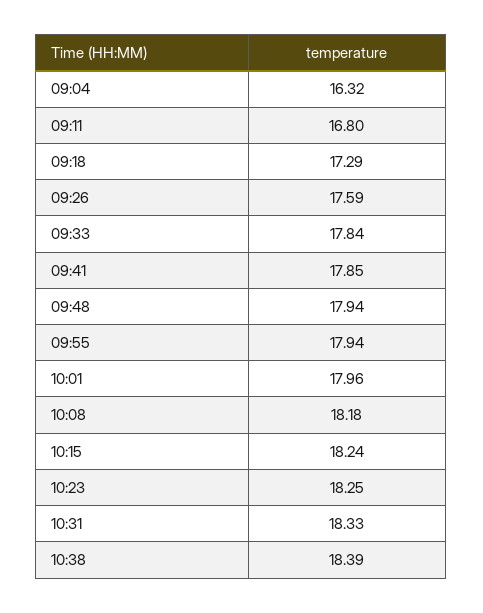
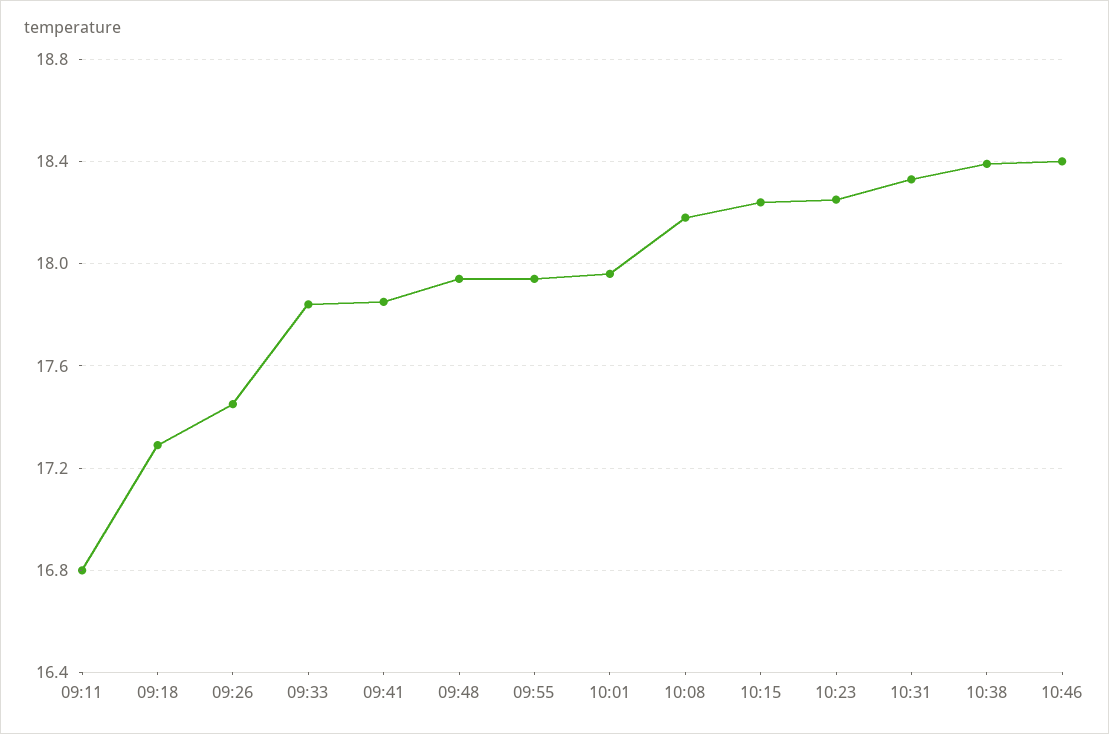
09:04: 16.32 -> none
09:26: 17.59 -> 17.45
10:46: none -> 18.4

